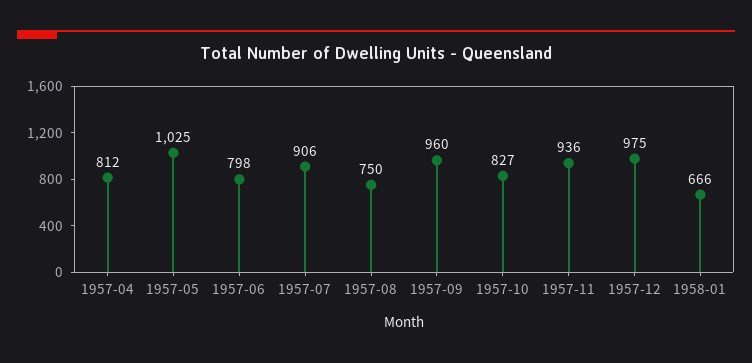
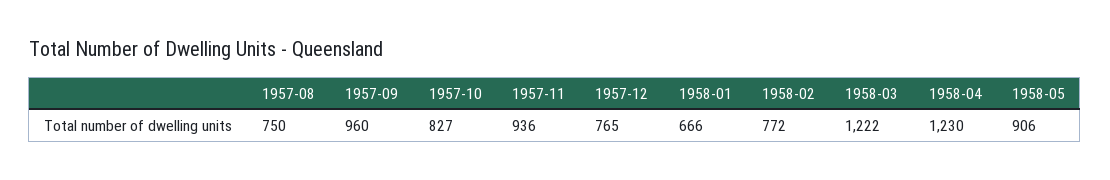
1957-04: 812 -> none
1957-05: 1025 -> none
1957-06: 798 -> none
1957-07: 906 -> none
1957-12: 975 -> 765
1958-02: none -> 772
1958-03: none -> 1222
1958-04: none -> 1230
1958-05: none -> 906

